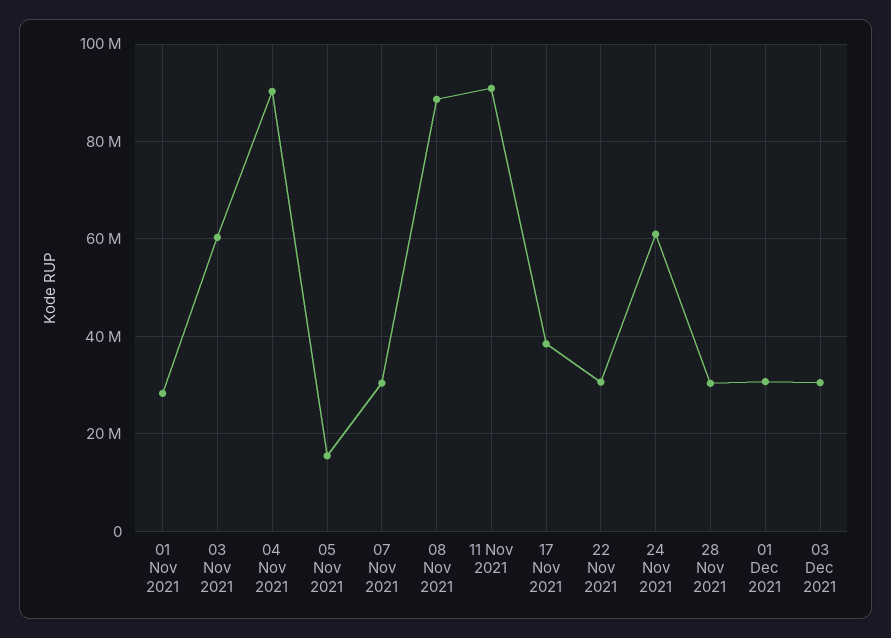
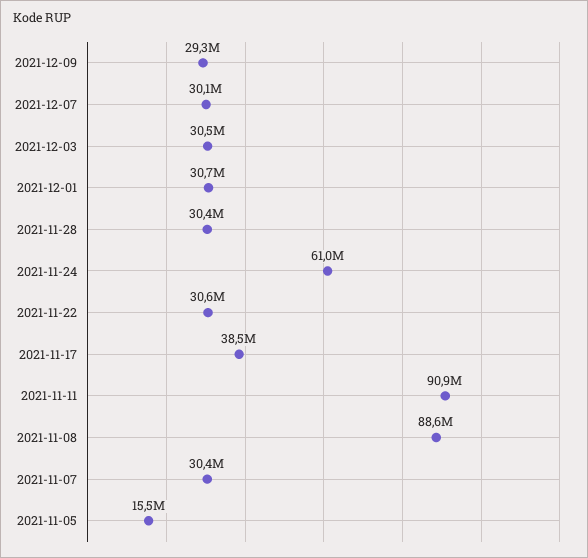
01 Nov 2021: 28000000 -> none
03 Nov 2021: 60000000 -> none
04 Nov 2021: 90000000 -> none
2021-12-09: none -> 29300000
2021-12-07: none -> 30100000

